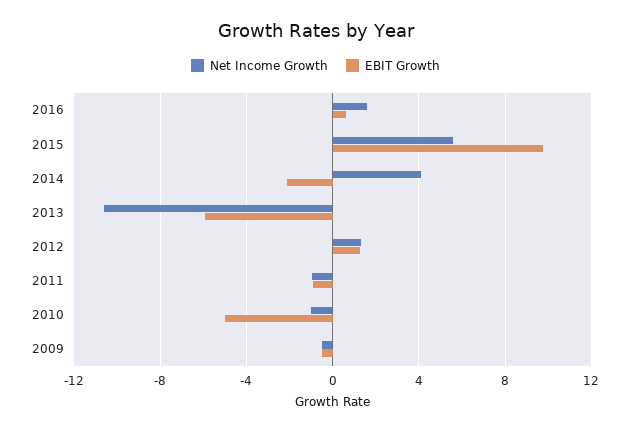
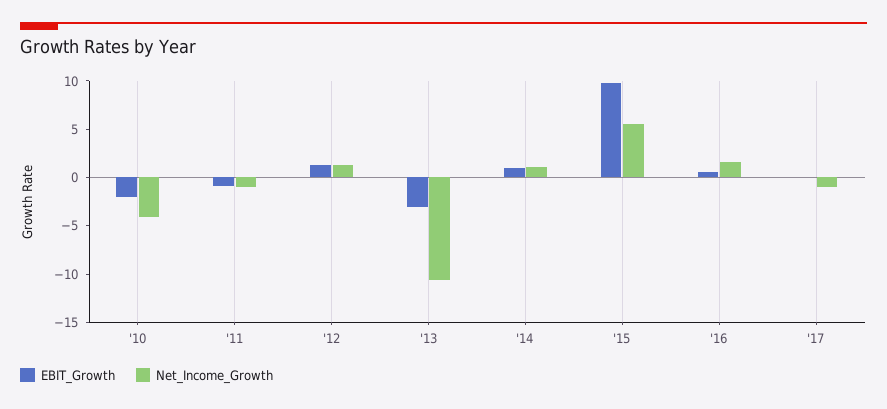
Net Income Growth, 2014: 4 -> 1
EBIT Growth, 2014: -2 -> 1
EBIT Growth, 2013: -6 -> -3
Net Income Growth, 2010: -1 -> -4
EBIT Growth, 2010: -5 -> -2
Net Income Growth, 2009: -0.5 -> none
EBIT Growth, 2009: -0.5 -> none
EBIT Growth, '17: none -> 0
Net Income Growth, '17: none -> -1

